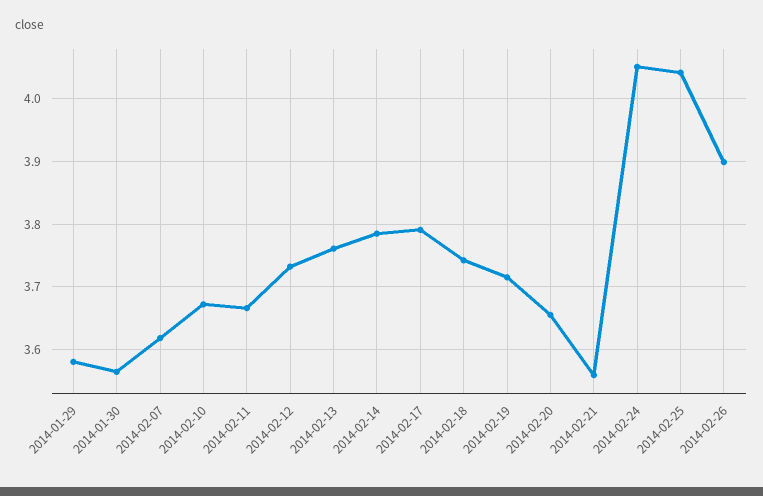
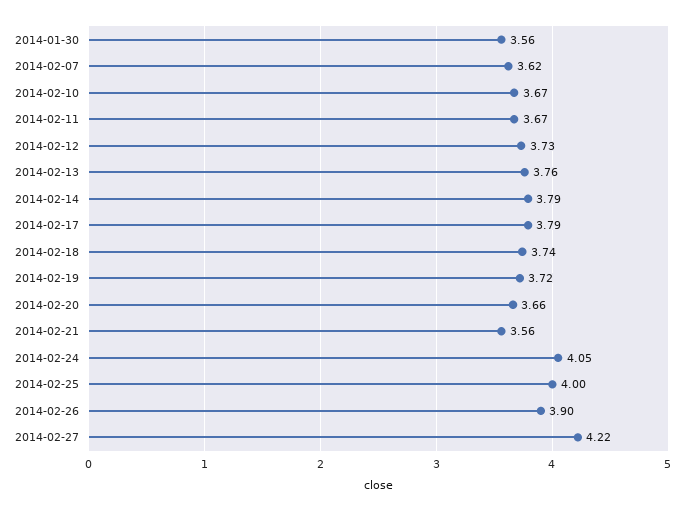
2014-01-29: 3.58 -> none
2014-02-25: 4.04 -> 4
2014-02-27: none -> 4.22

